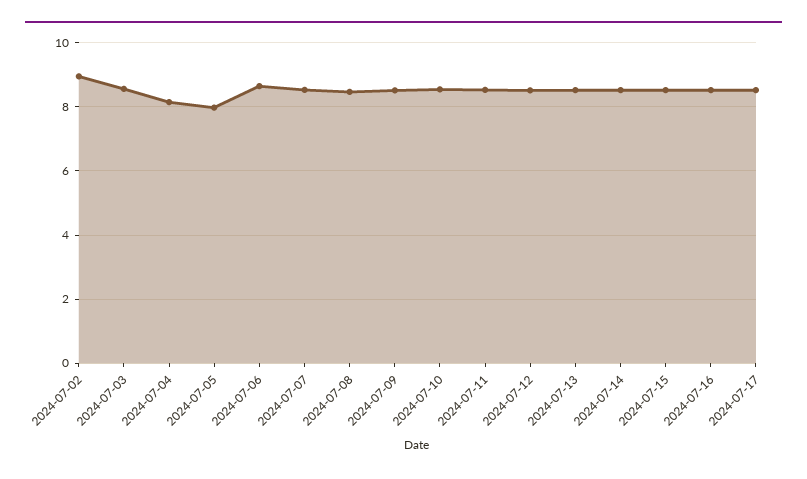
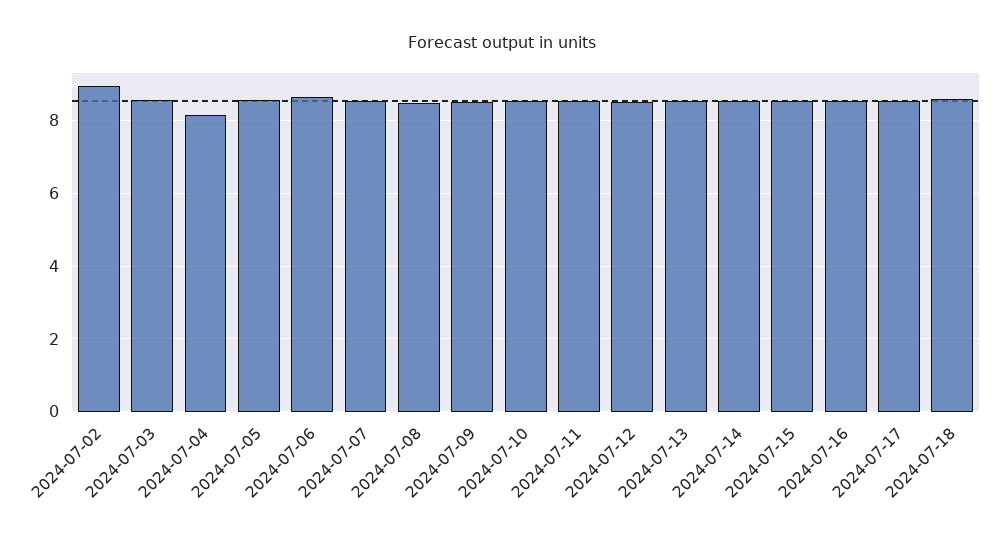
2024-07-05: 8 -> 8.6
2024-07-18: none -> 8.6

